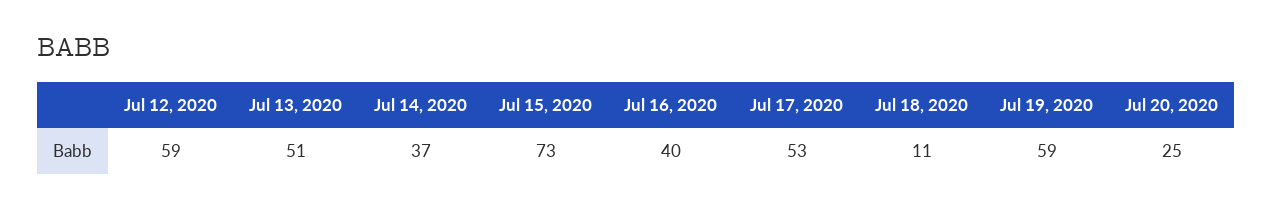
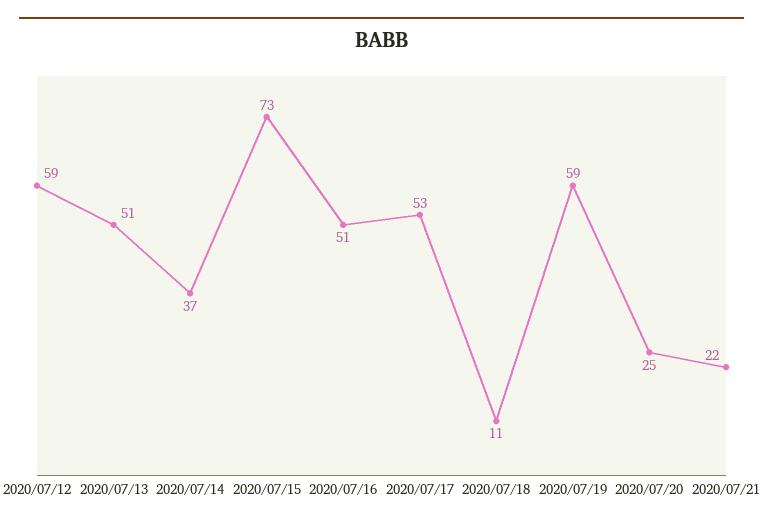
Jul 16, 2020: 40 -> 51
2020/07/21: none -> 22

